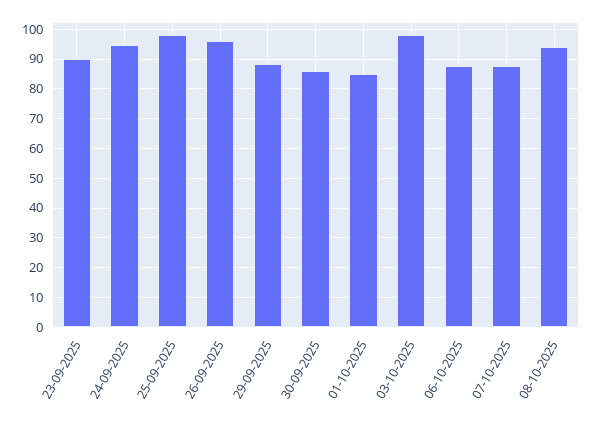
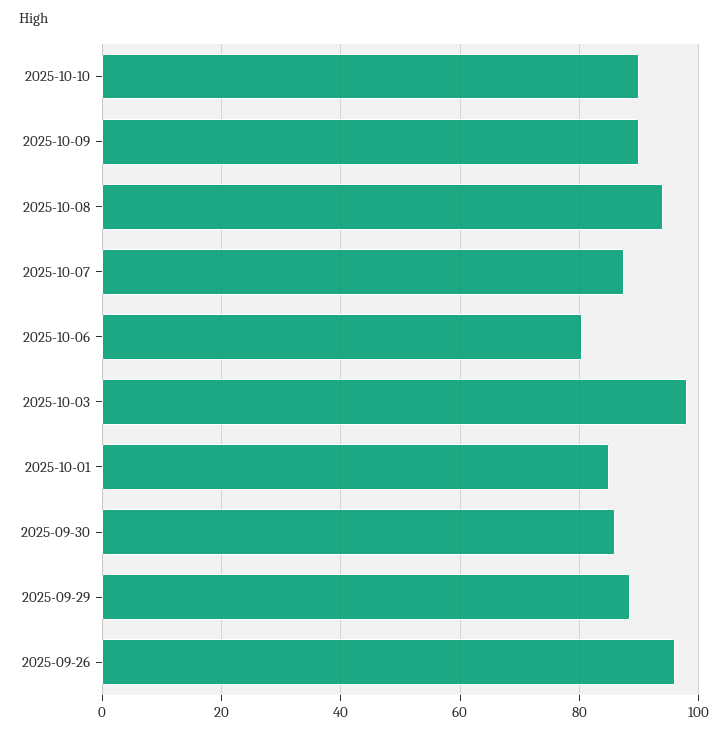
23-09-2025: 90 -> none
24-09-2025: 95 -> none
25-09-2025: 97.5 -> none
06-10-2025: 87.5 -> 80
2025-10-10: none -> 90
2025-10-09: none -> 90

